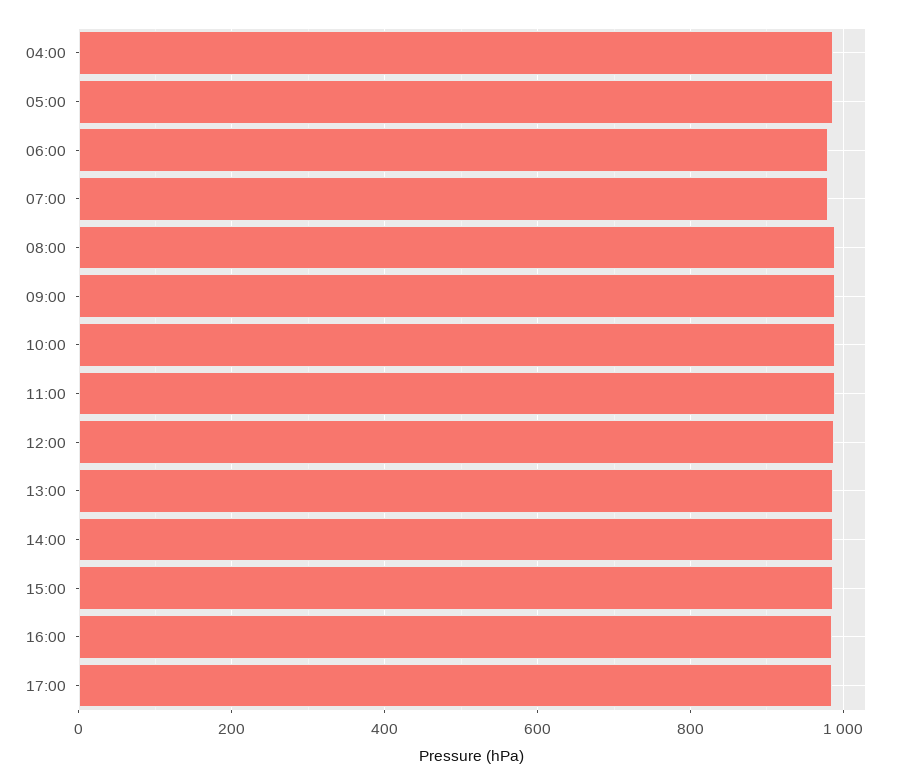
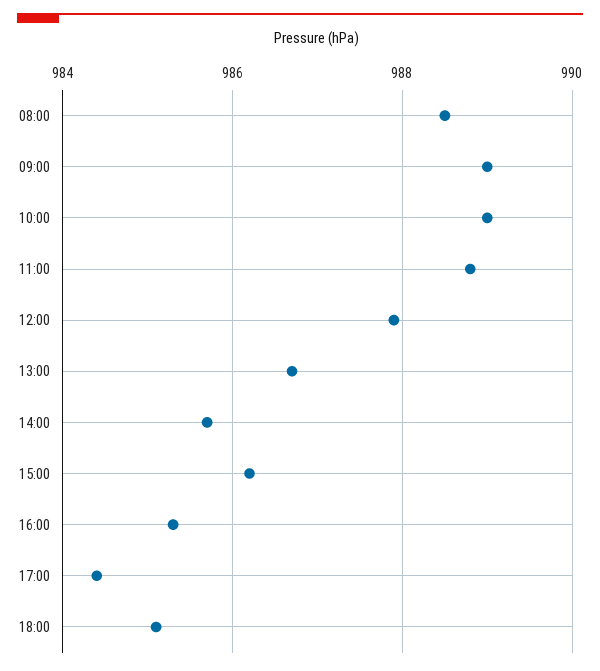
04:00: 980 -> none
05:00: 980 -> none
06:00: 980 -> none
07:00: 980 -> none
18:00: none -> 985

